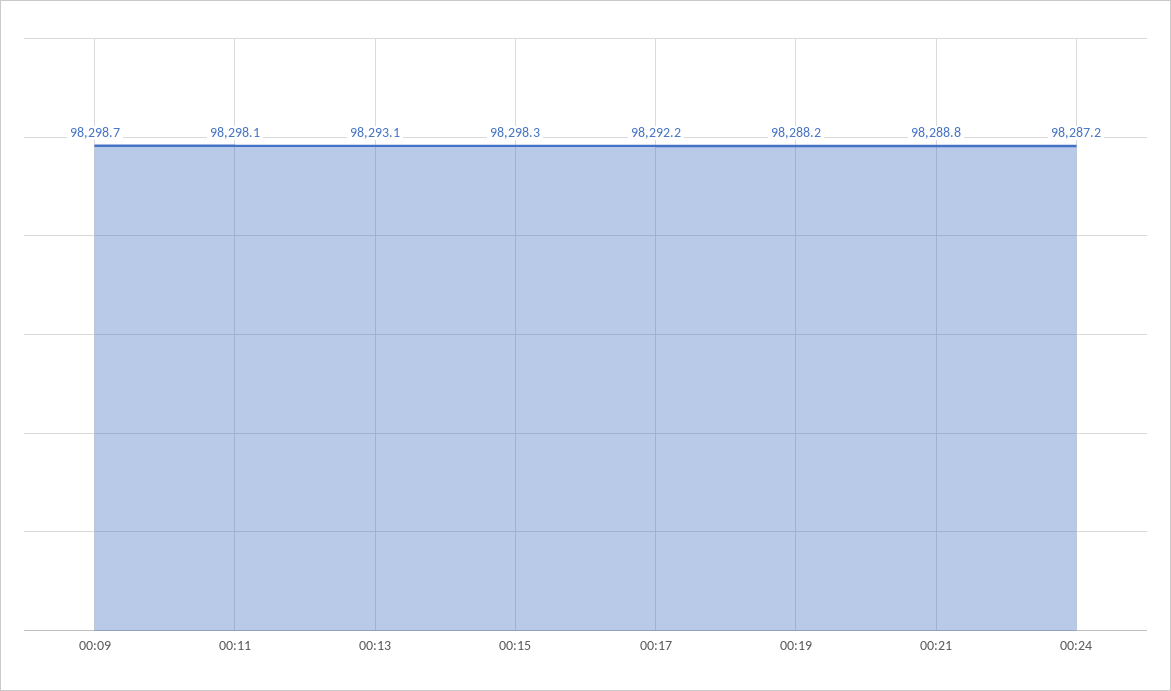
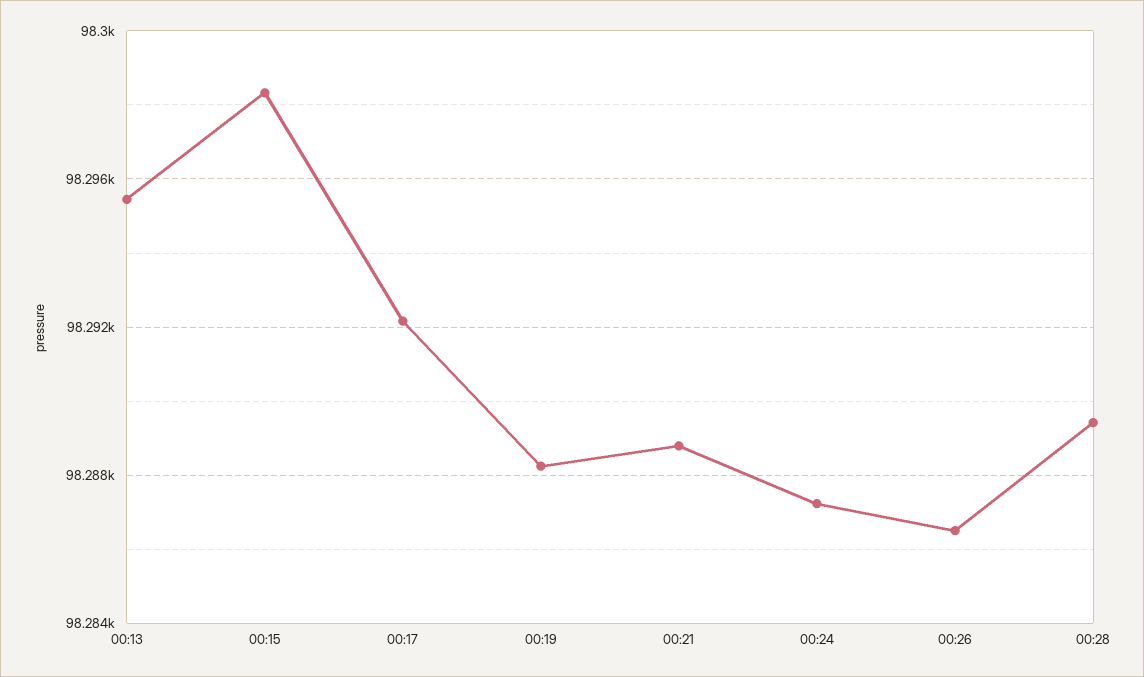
00:09: 98298.7 -> none
00:11: 98298.1 -> none
00:13: 98293.1 -> 98295.5
00:26: none -> 98286.5
00:28: none -> 98289.5

